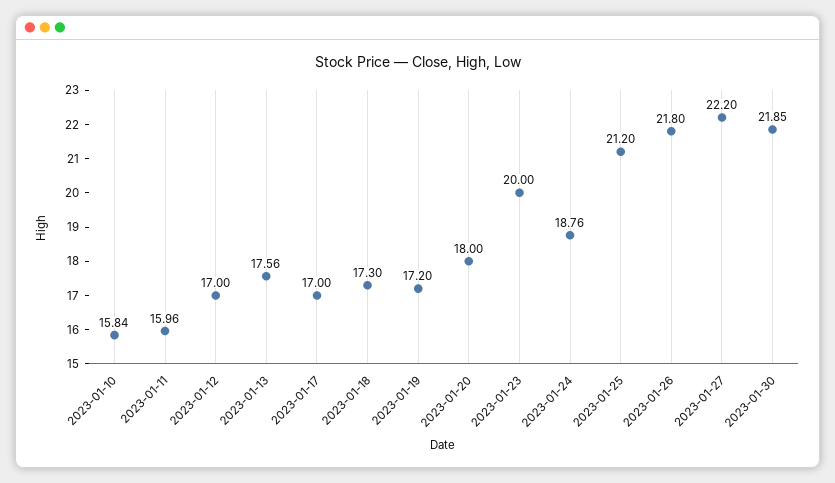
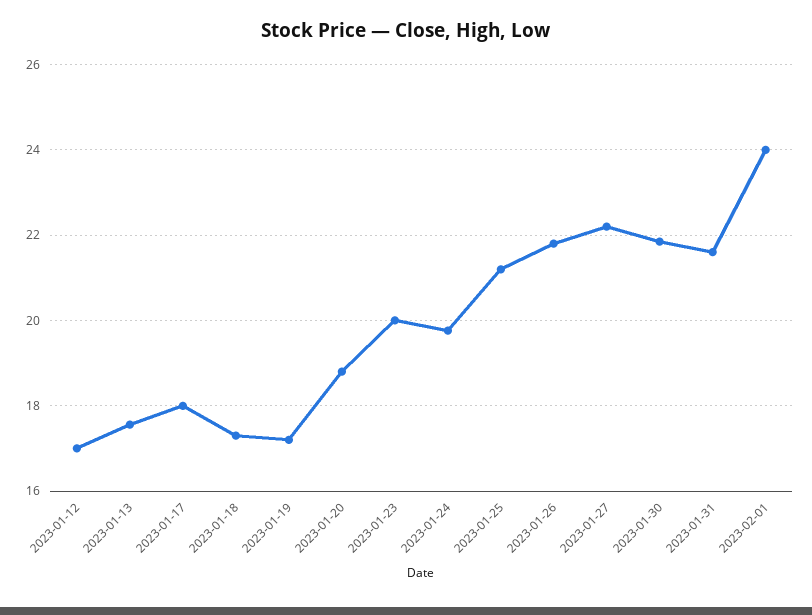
2023-01-10: 15.84 -> none
2023-01-11: 15.96 -> none
2023-01-17: 17 -> 18
2023-01-20: 18 -> 18.8
2023-01-24: 18.76 -> 19.8
2023-01-31: none -> 21.6
2023-02-01: none -> 24

